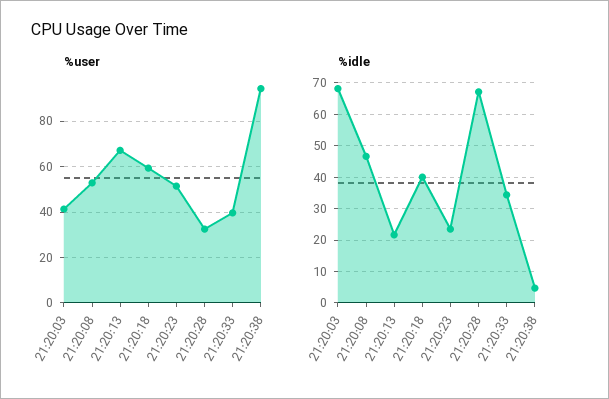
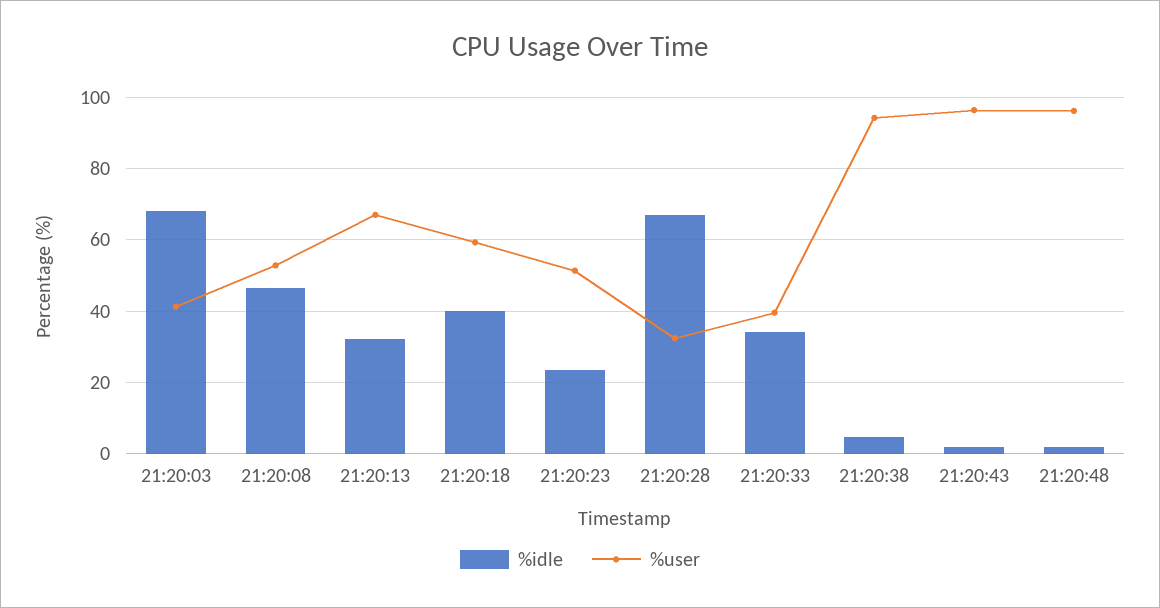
%idle, 21:20:13: 22 -> 32
%idle, 21:20:43: none -> 2
%user, 21:20:43: none -> 96
%idle, 21:20:48: none -> 2
%user, 21:20:48: none -> 96

